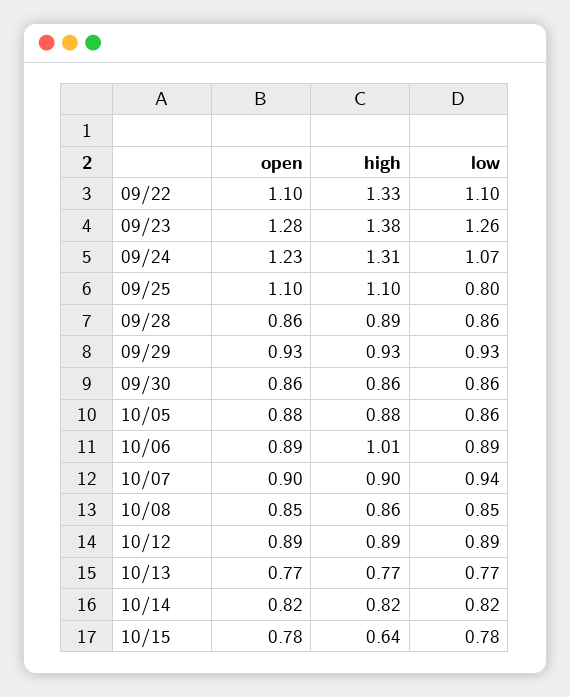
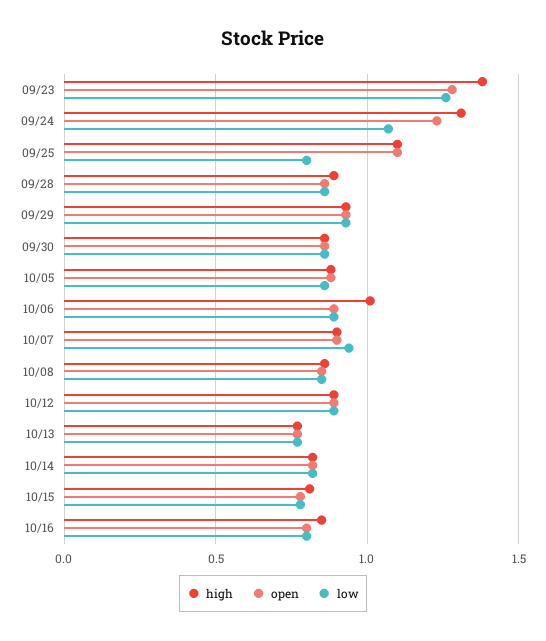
open, 09/22: 1.1 -> none
high, 09/22: 1.33 -> none
low, 09/22: 1.1 -> none
high, 10/15: 0.64 -> 0.8
high, 10/16: none -> 0.85
open, 10/16: none -> 0.8
low, 10/16: none -> 0.8

